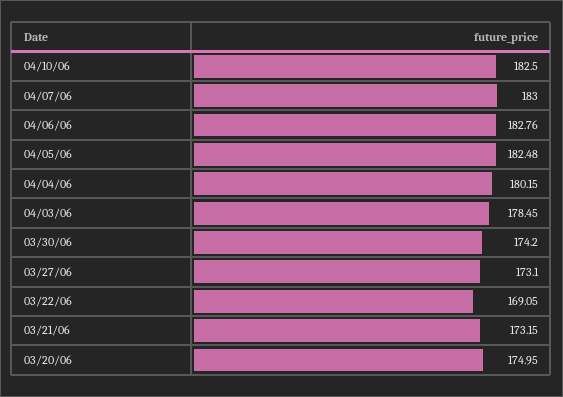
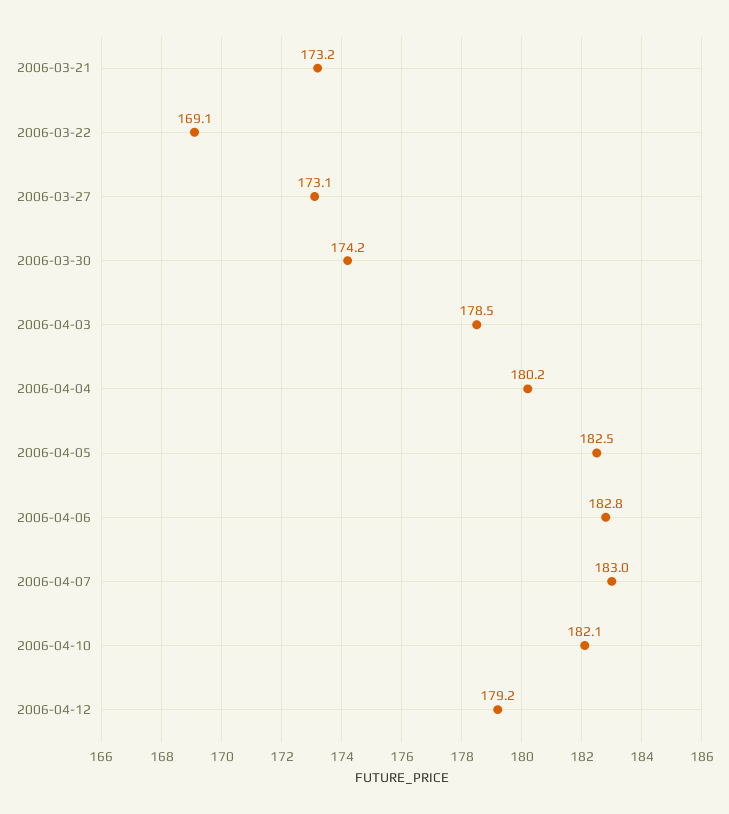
04/10/06: 182.5 -> 182.1
03/20/06: 174.95 -> none
2006-04-12: none -> 179.2

